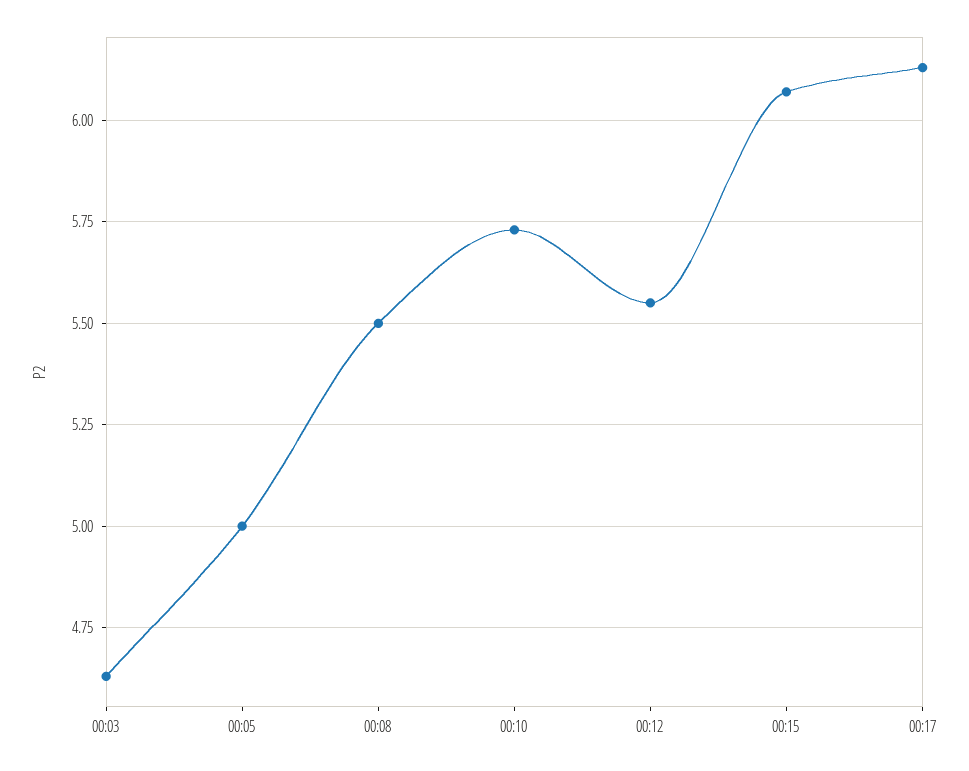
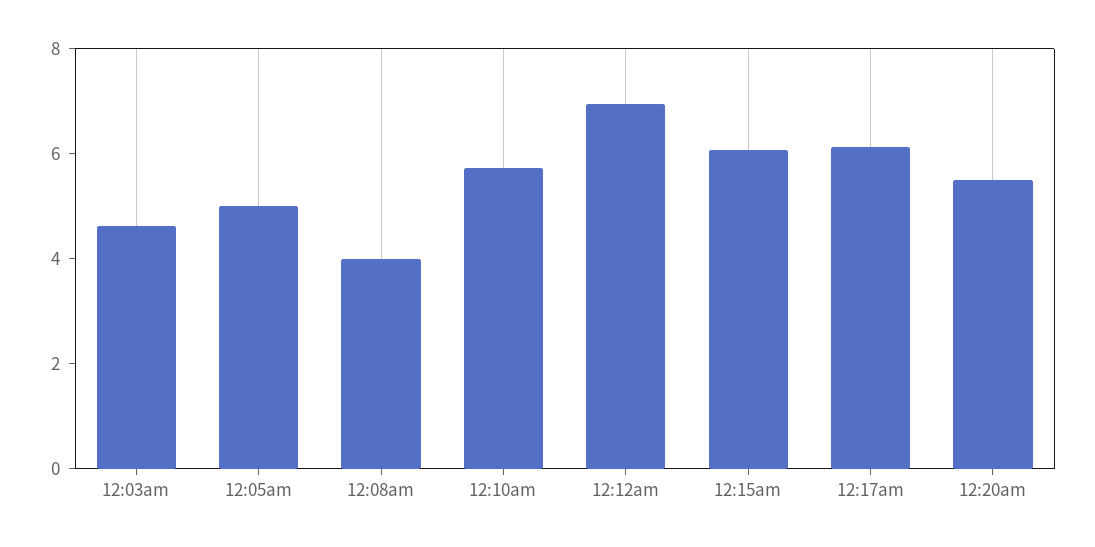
00:08: 5.5 -> 4
00:12: 5.55 -> 7
12:20am: none -> 5.5

